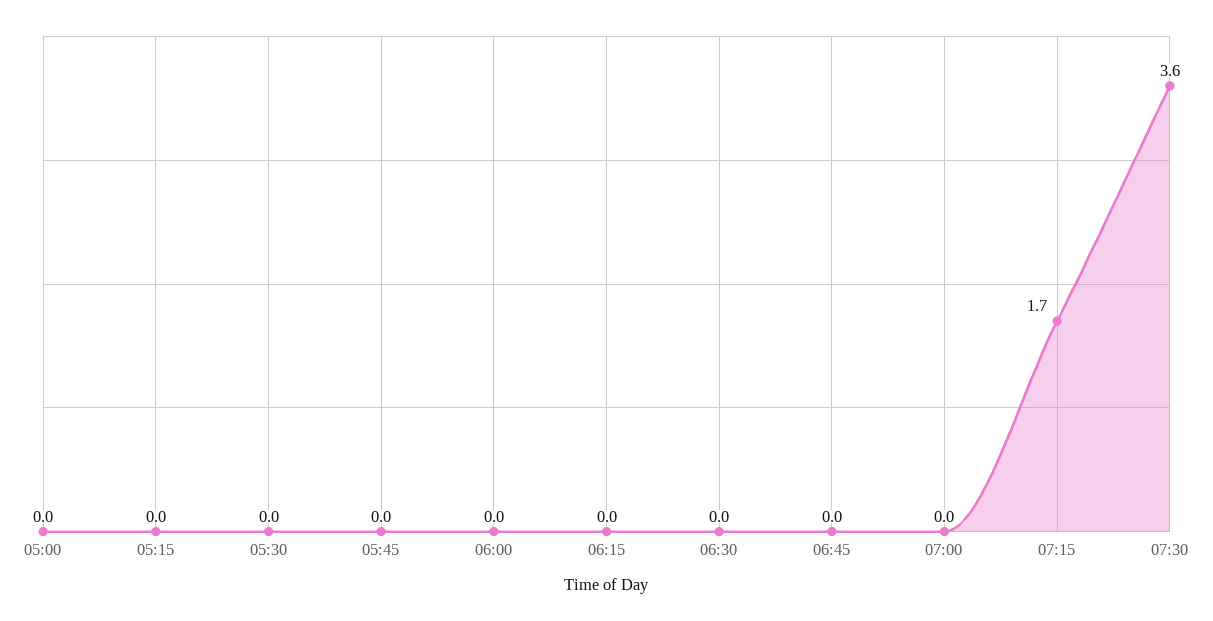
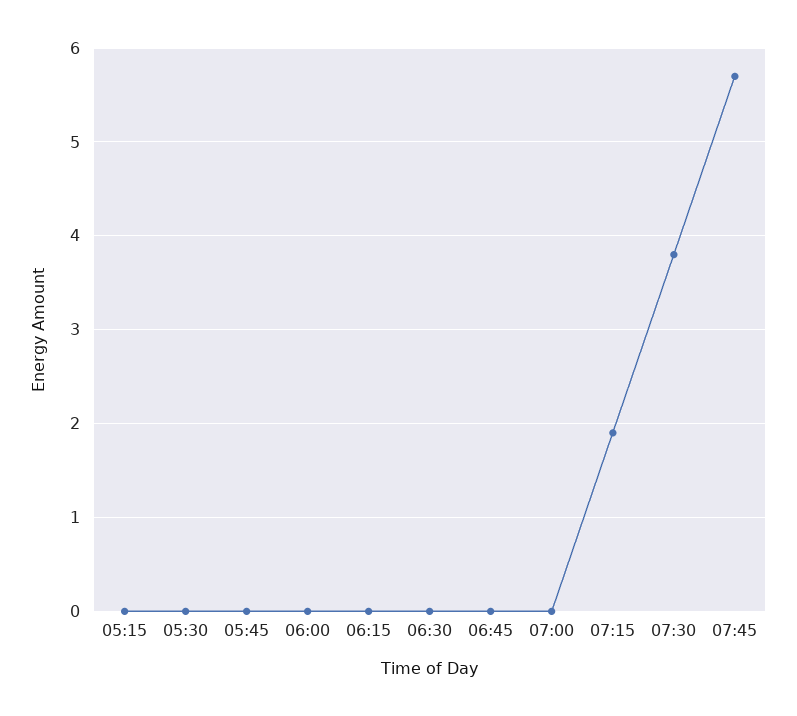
05:00: 0 -> none
07:15: 1.7 -> 1.9
07:30: 3.6 -> 3.8
07:45: none -> 5.7

